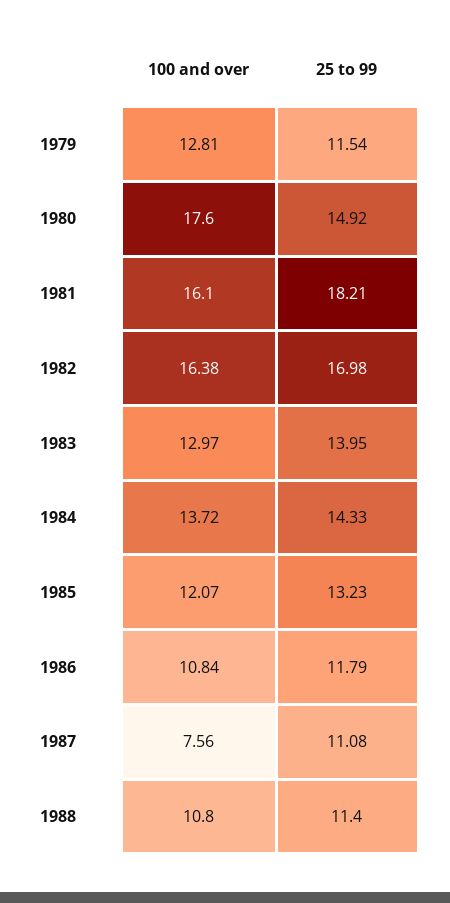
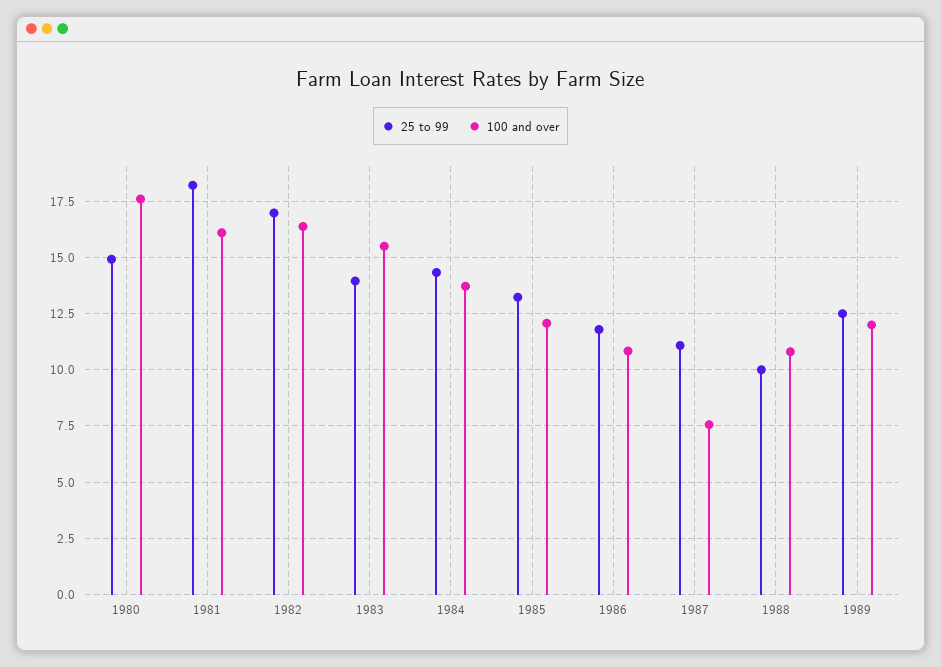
100 and over, 1979: 12.81 -> none
25 to 99, 1979: 11.54 -> none
100 and over, 1983: 12.97 -> 15.5
25 to 99, 1988: 11.4 -> 10
25 to 99, 1989: none -> 12.5
100 and over, 1989: none -> 12

